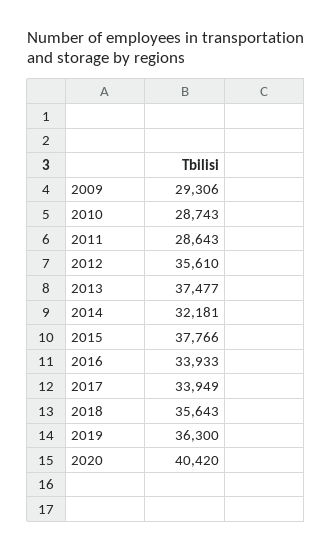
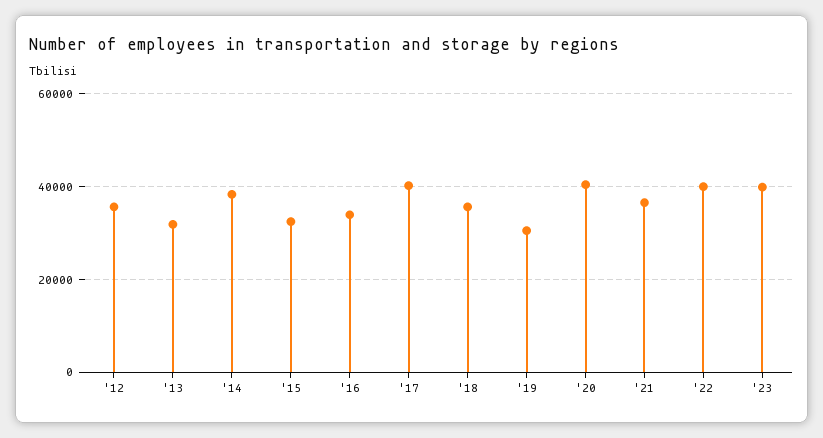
2009: 29306 -> none
2010: 28743 -> none
2011: 28643 -> none
2013: 37477 -> 32000
2014: 32181 -> 38000
2015: 37766 -> 32000
2017: 33949 -> 40000
2019: 36300 -> 30000
'21: none -> 36000
'22: none -> 40000
'23: none -> 40000

